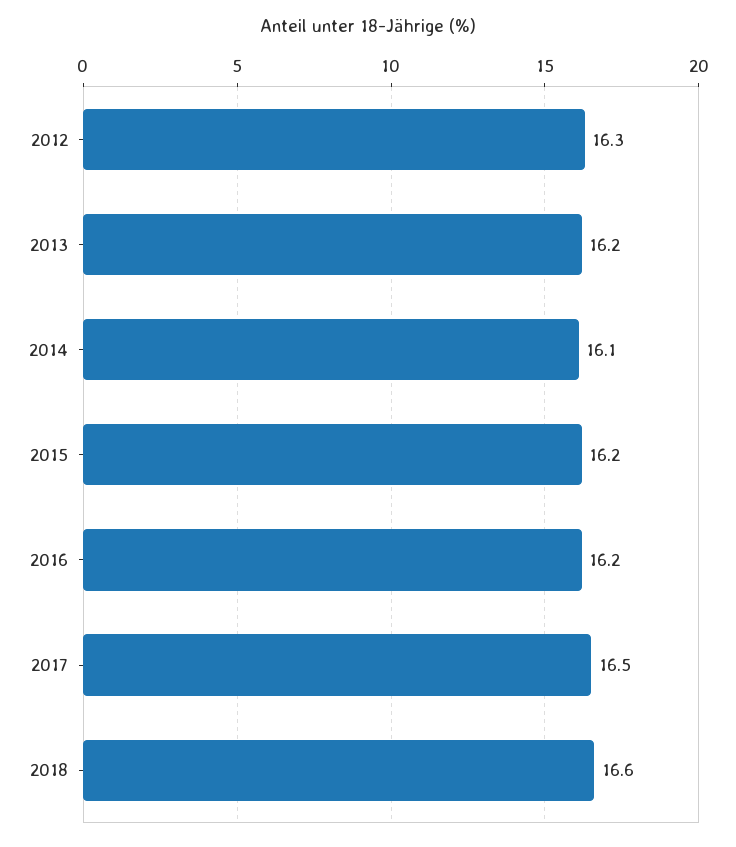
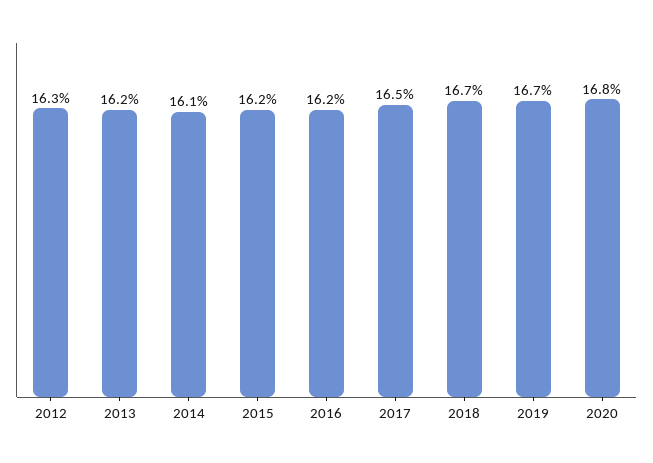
2018: 16.6 -> 16.7
2019: none -> 16.7
2020: none -> 16.8

